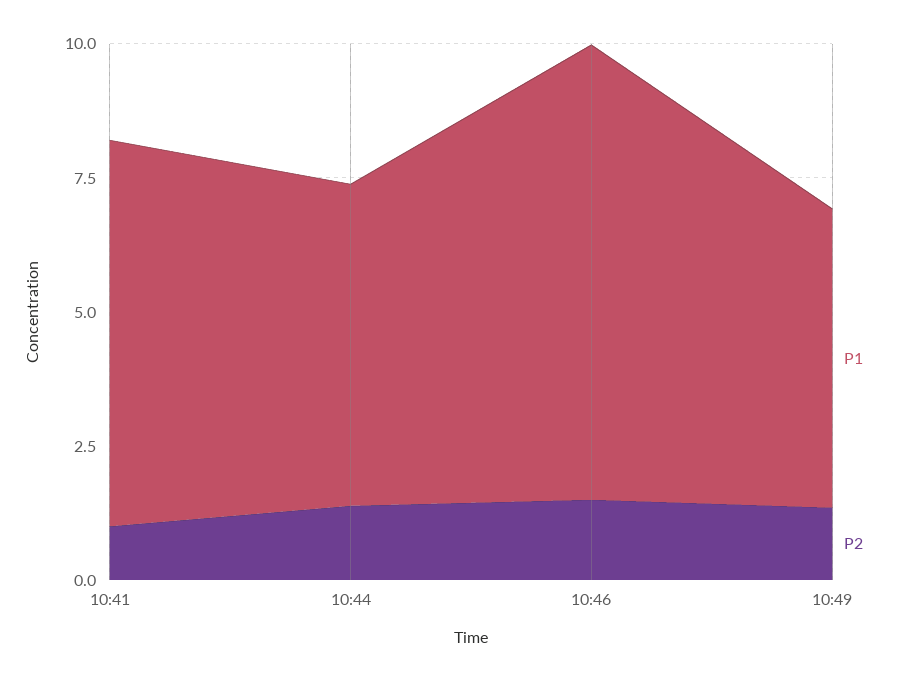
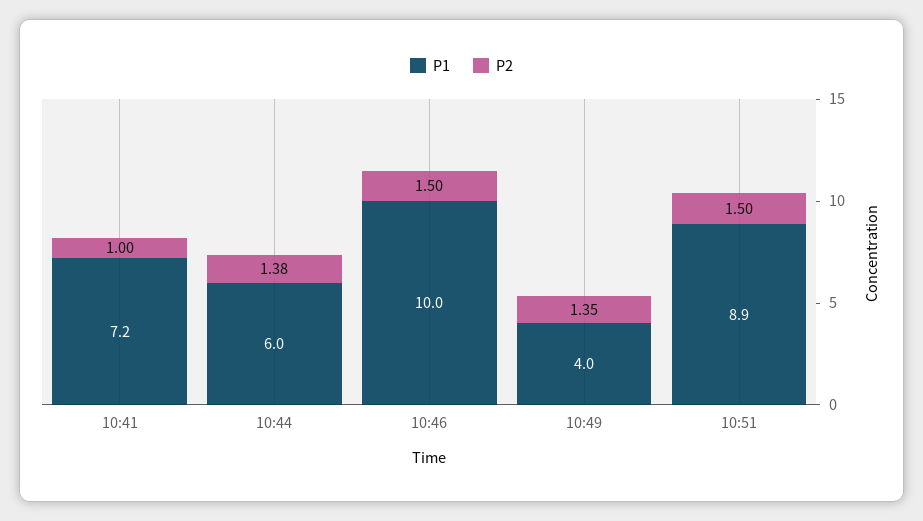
P1, 10:46: 8.5 -> 10
P1, 10:49: 5.5 -> 4
P1, 10:51: none -> 8.9
P2, 10:51: none -> 1.5

